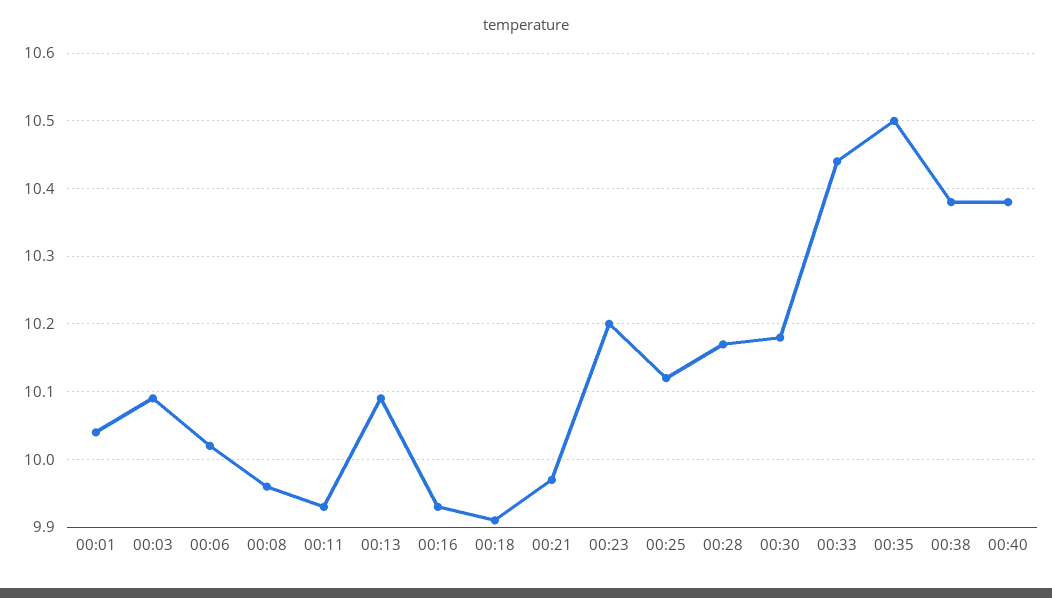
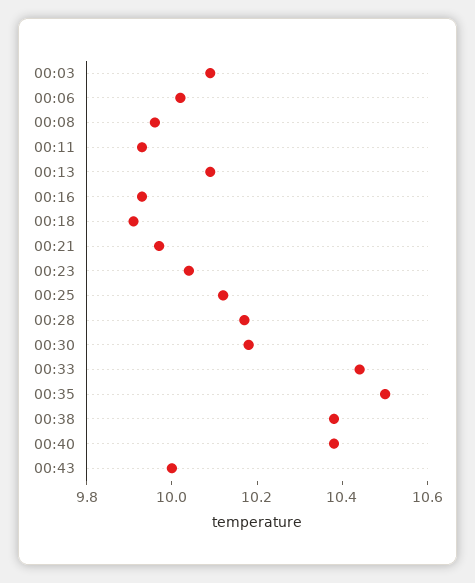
00:01: 10.04 -> none
00:23: 10.2 -> 10.05
00:43: none -> 10

